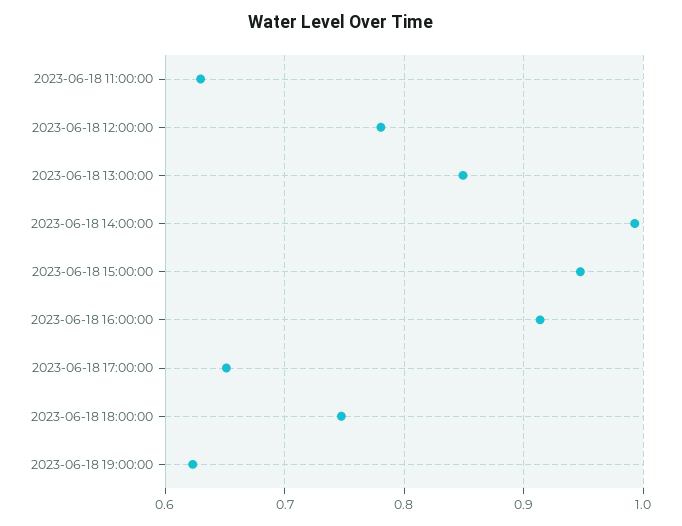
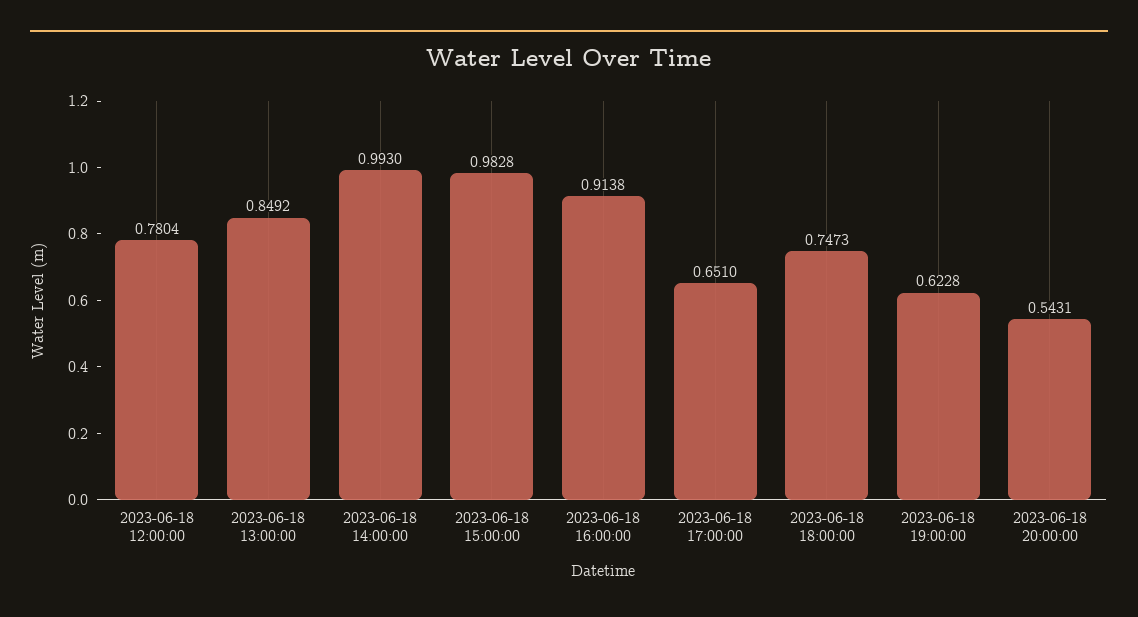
2023-06-18 11:00:00: 0.63 -> none
2023-06-18 15:00:00: 0.95 -> 0.9828
2023-06-18 20:00:00: none -> 0.5431

